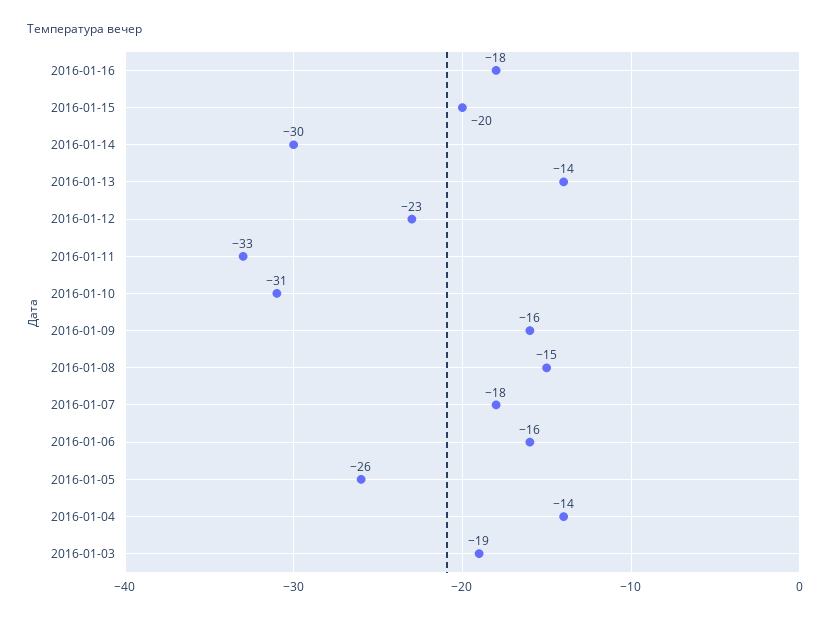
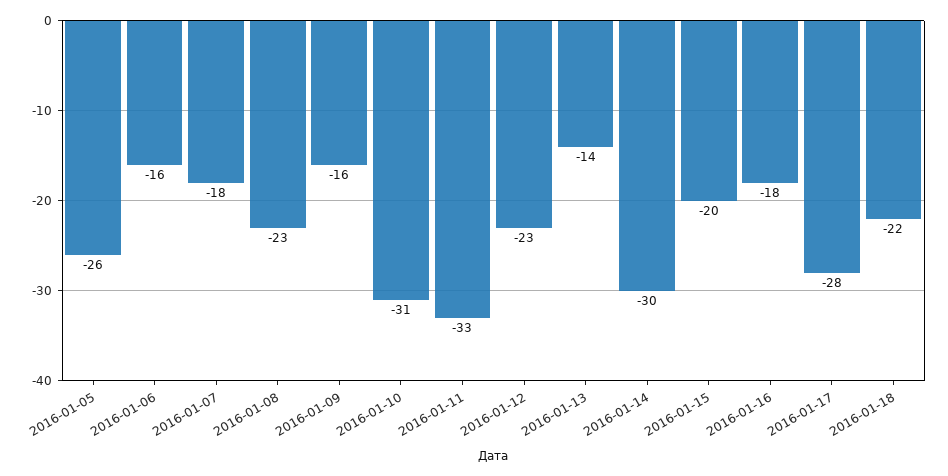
2016-01-08: -15 -> -23
2016-01-04: -14 -> none
2016-01-03: -19 -> none
2016-01-17: none -> -28
2016-01-18: none -> -22

